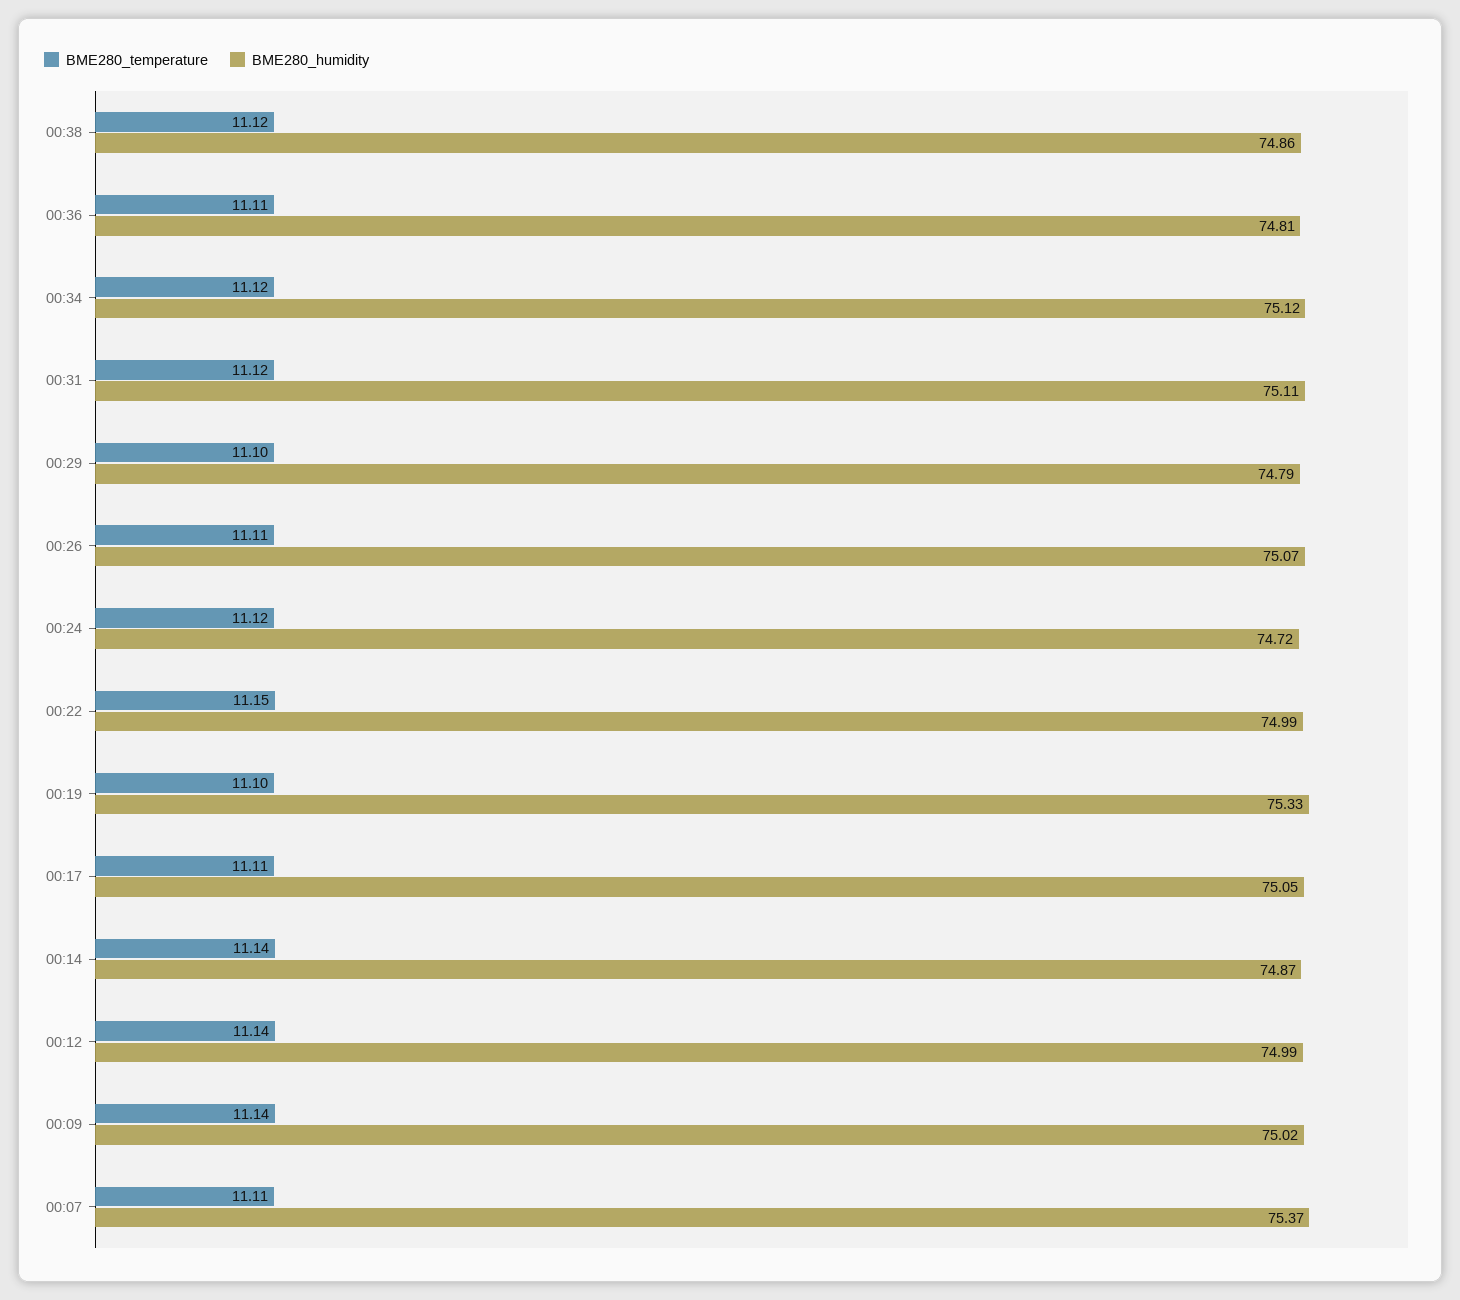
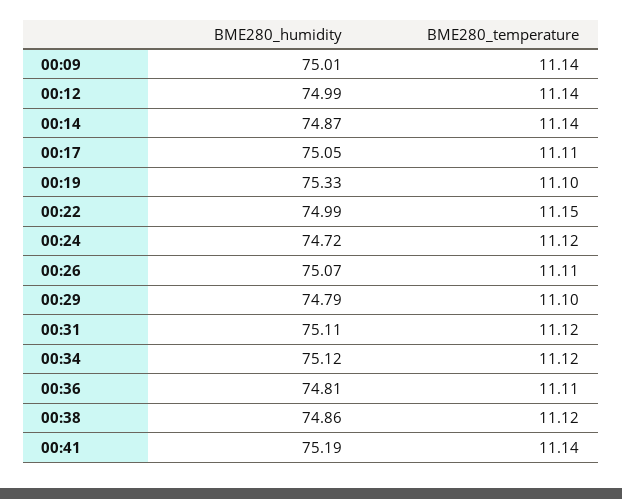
BME280_humidity, 00:09: 75.02 -> 75.01
BME280_temperature, 00:07: 11.11 -> none
BME280_humidity, 00:07: 75.37 -> none
BME280_humidity, 00:41: none -> 75.19
BME280_temperature, 00:41: none -> 11.14

